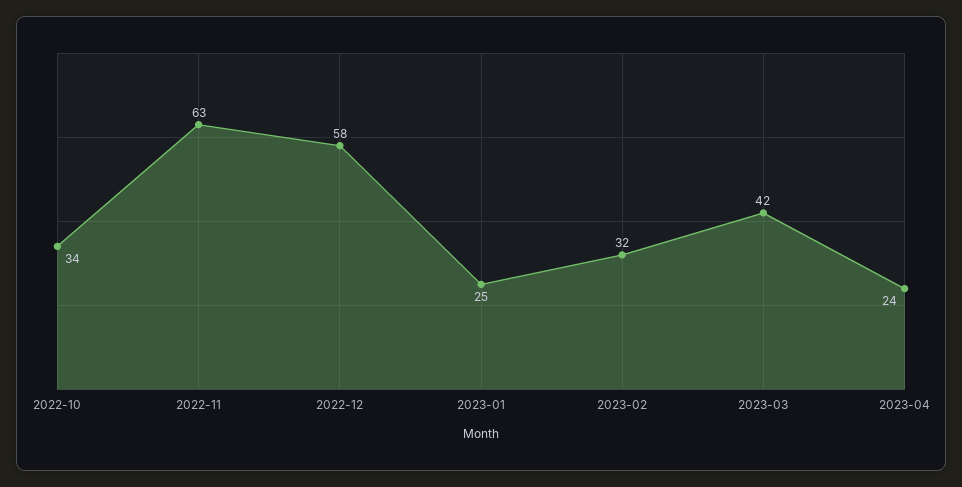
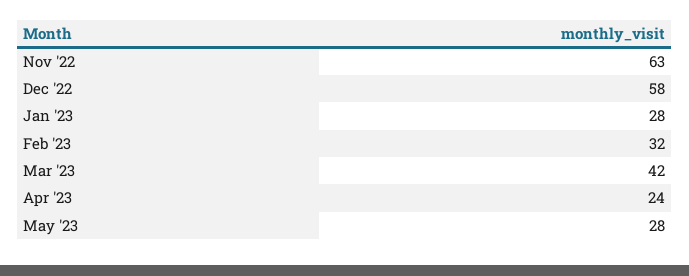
2022-10: 34 -> none
2023-01: 25 -> 28
May '23: none -> 28

